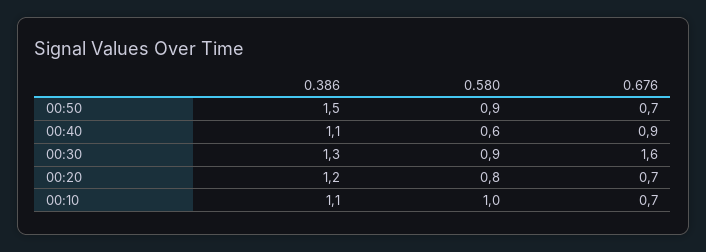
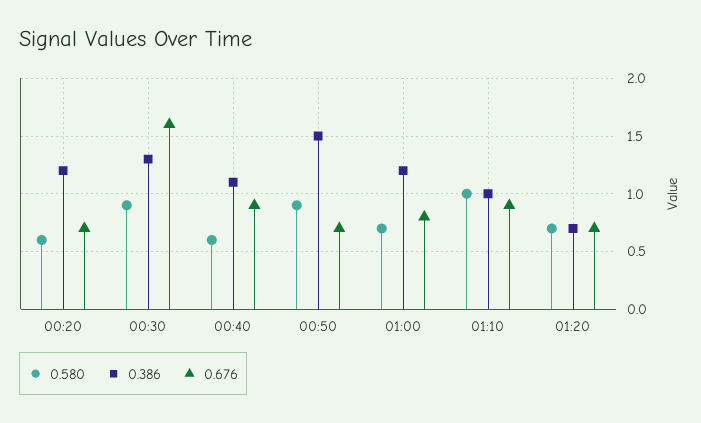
0.580, 00:20: 0.8 -> 0.6
0.386, 00:10: 1.1 -> none
0.580, 00:10: 1 -> none
0.676, 00:10: 0.7 -> none
0.580, 01:00: none -> 0.7
0.386, 01:00: none -> 1.2
0.676, 01:00: none -> 0.8
0.580, 01:10: none -> 1
0.386, 01:10: none -> 1
0.676, 01:10: none -> 0.9
0.580, 01:20: none -> 0.7
0.386, 01:20: none -> 0.7
0.676, 01:20: none -> 0.7

